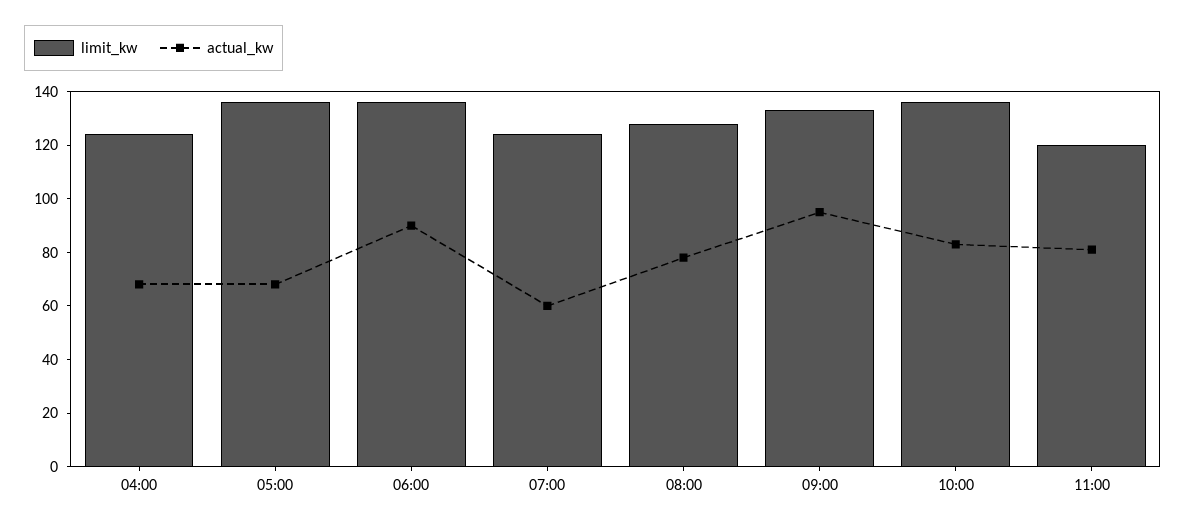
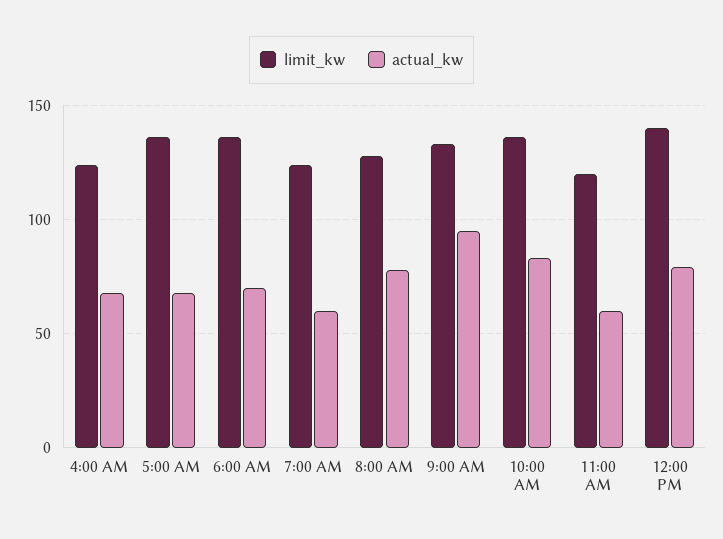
actual_kw, 06:00: 90 -> 70
actual_kw, 11:00: 80 -> 60
limit_kw, 12:00 PM: none -> 140
actual_kw, 12:00 PM: none -> 80

